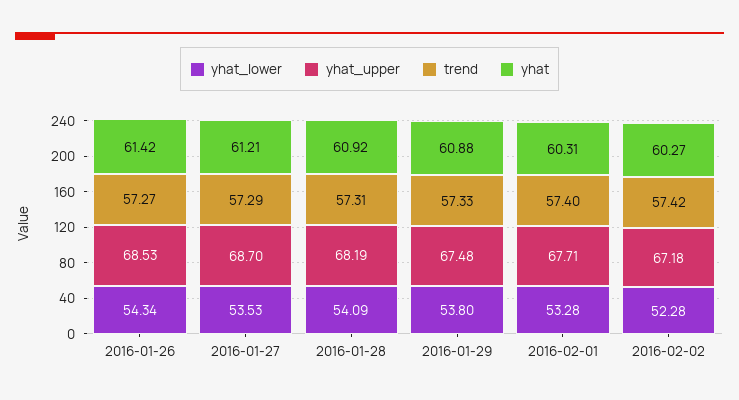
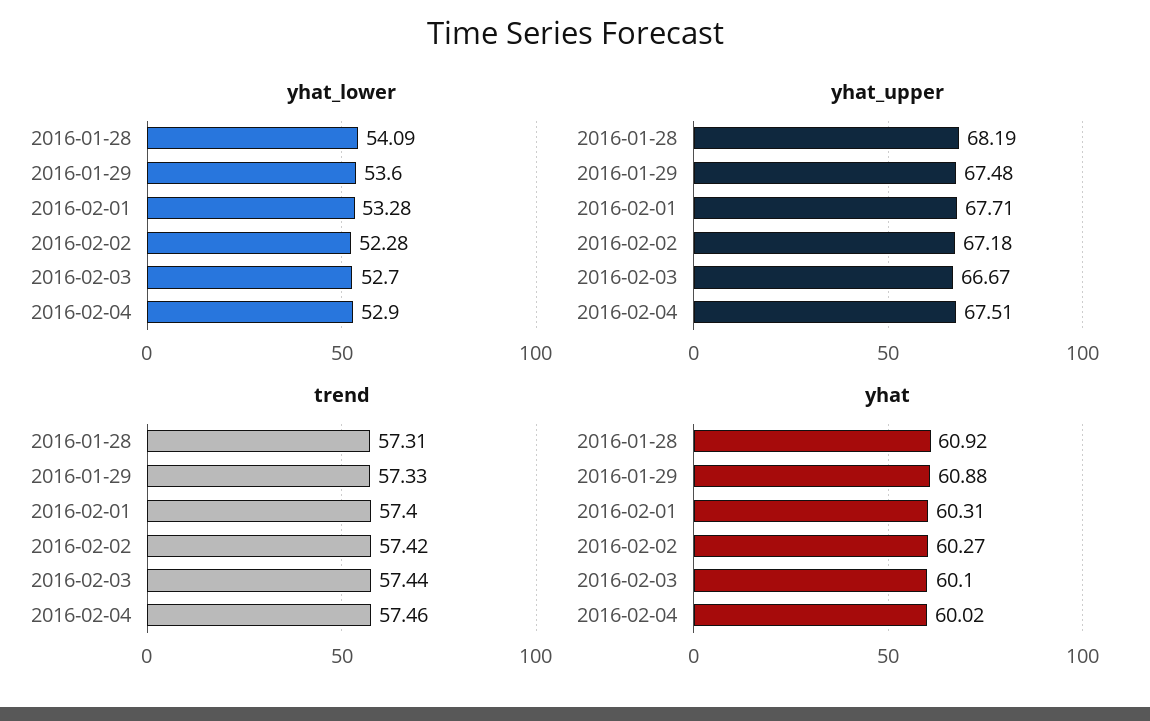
yhat_lower, 2016-01-26: 54.34 -> none
yhat_upper, 2016-01-26: 68.53 -> none
trend, 2016-01-26: 57.27 -> none
yhat, 2016-01-26: 61.42 -> none
yhat_lower, 2016-01-27: 53.53 -> none
yhat_upper, 2016-01-27: 68.7 -> none
trend, 2016-01-27: 57.29 -> none
yhat, 2016-01-27: 61.21 -> none
yhat_lower, 2016-01-29: 53.8 -> 53.6
yhat_lower, 2016-02-03: none -> 52.7
yhat_lower, 2016-02-04: none -> 52.9
yhat_upper, 2016-02-03: none -> 66.67
yhat_upper, 2016-02-04: none -> 67.51
trend, 2016-02-03: none -> 57.44
trend, 2016-02-04: none -> 57.46
yhat, 2016-02-03: none -> 60.1
yhat, 2016-02-04: none -> 60.02

